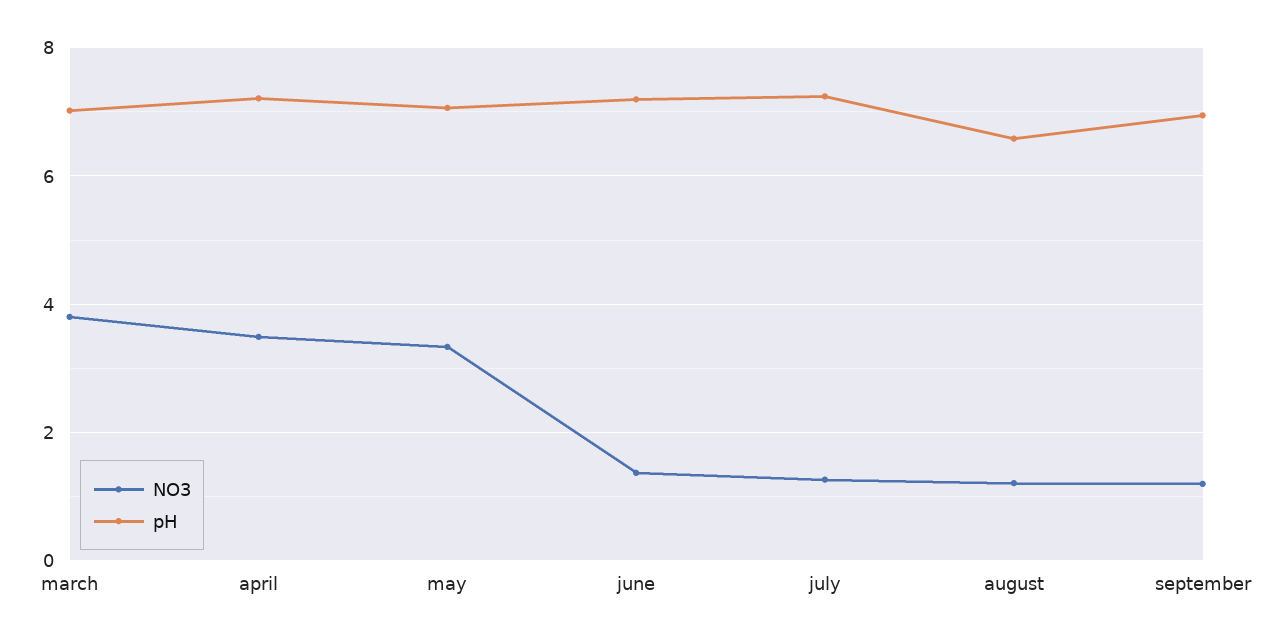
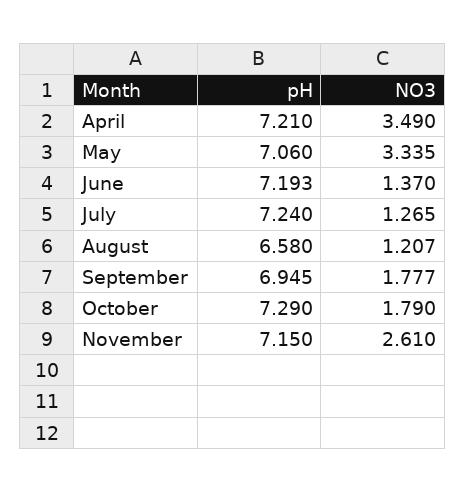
NO3, march: 3.8 -> none
pH, march: 7 -> none
NO3, september: 1.2 -> 1.777
pH, October: none -> 7.29
NO3, October: none -> 1.79
pH, November: none -> 7.15
NO3, November: none -> 2.61

